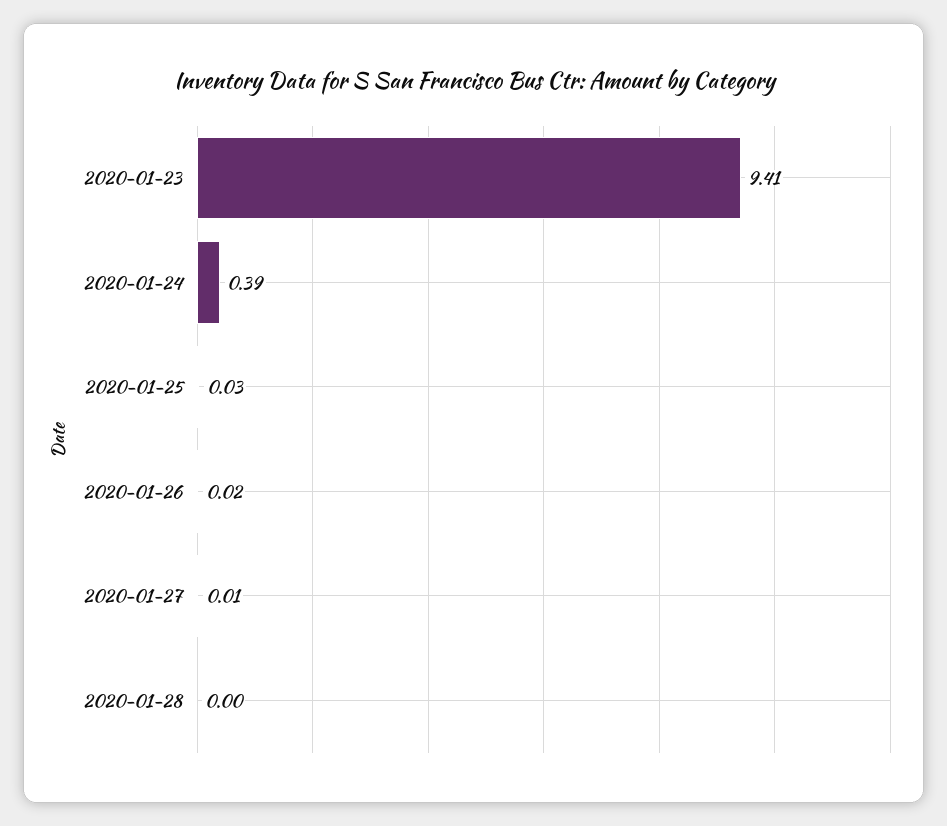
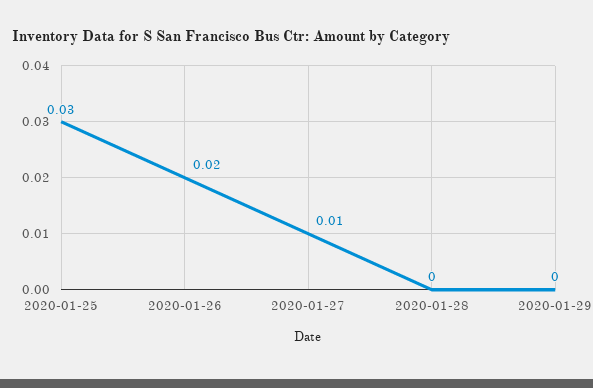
2020-01-23: 9.41 -> none
2020-01-24: 0.39 -> none
2020-01-29: none -> 0

